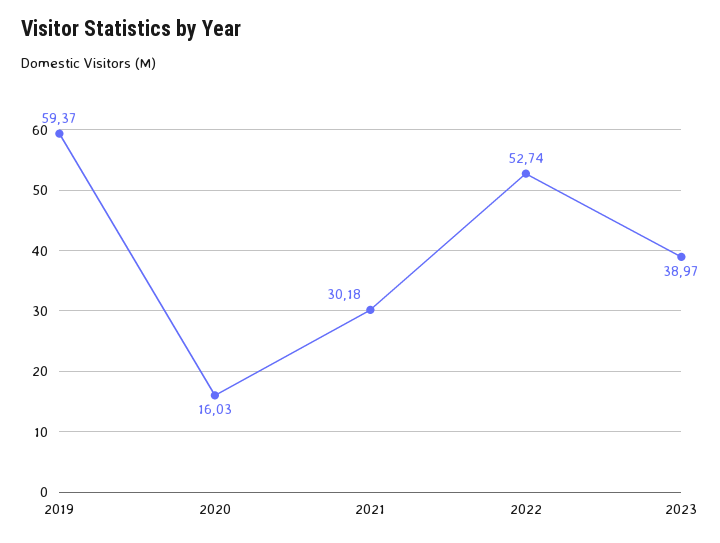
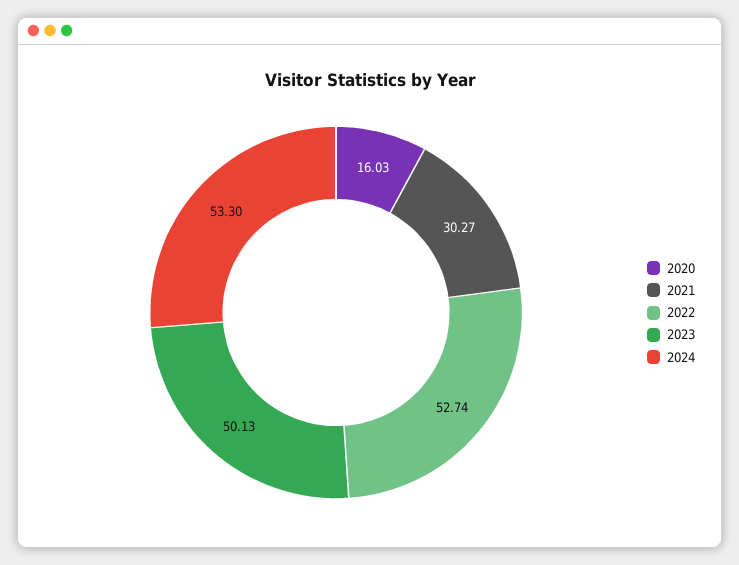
2019: 59.37 -> none
2021: 30.18 -> 30.27
2023: 38.97 -> 50.13
2024: none -> 53.3

